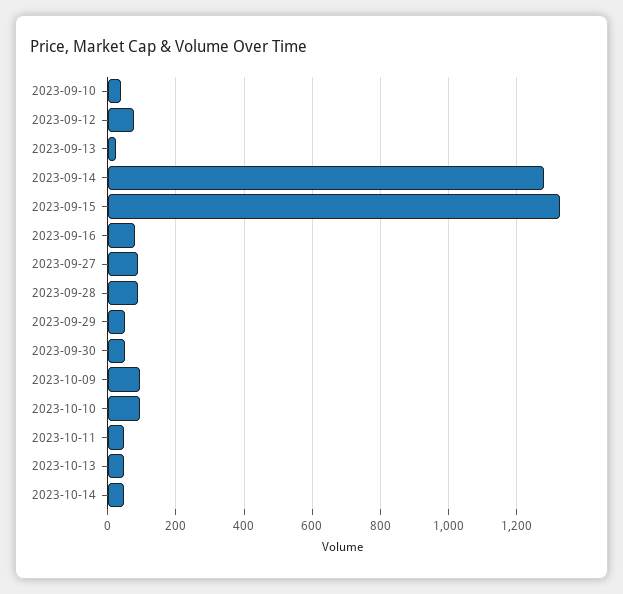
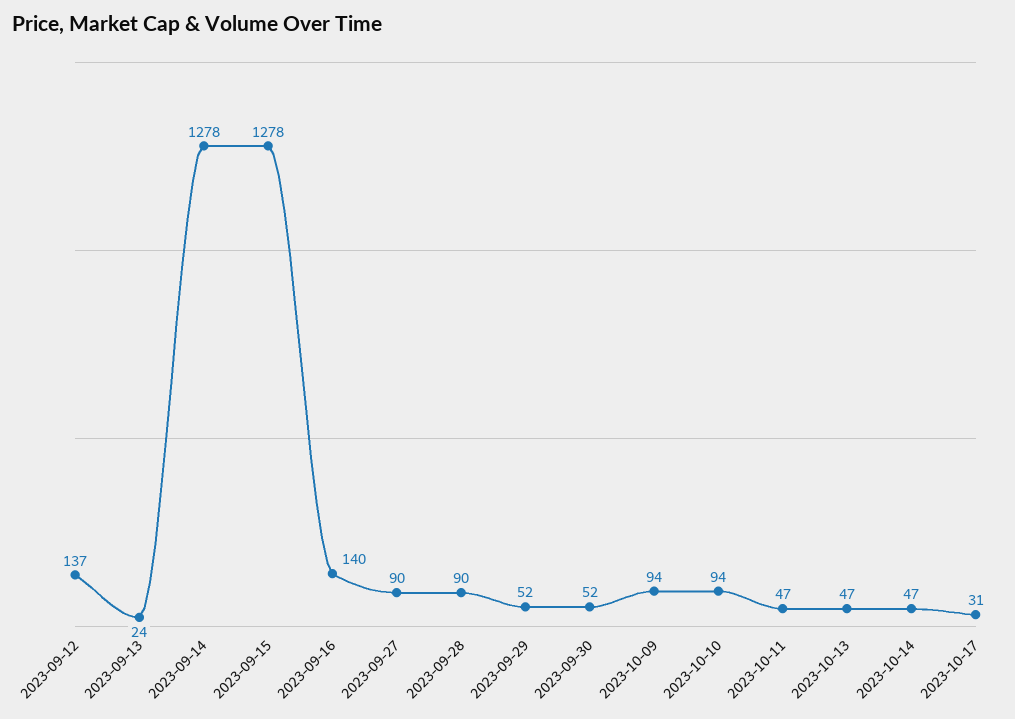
2023-09-10: 40 -> none
2023-09-12: 80 -> 137
2023-09-15: 1320 -> 1278
2023-09-16: 80 -> 140
2023-10-17: none -> 31

